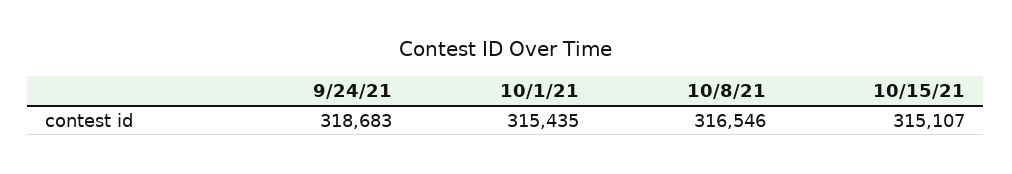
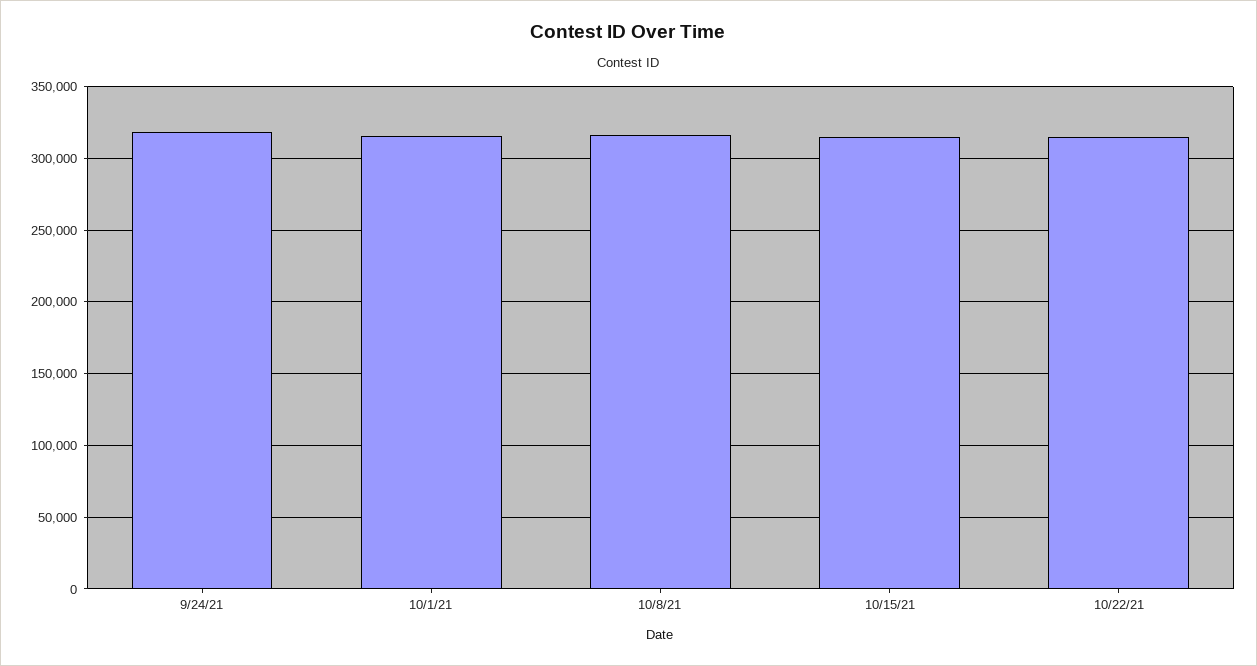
10/22/21: none -> 315000

